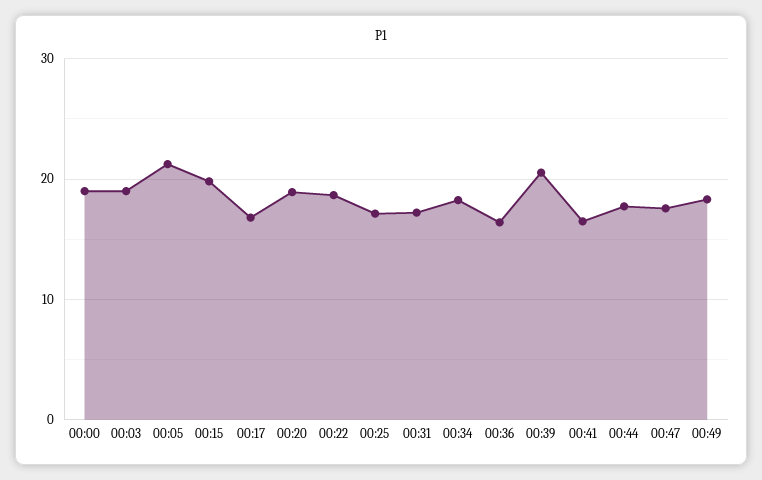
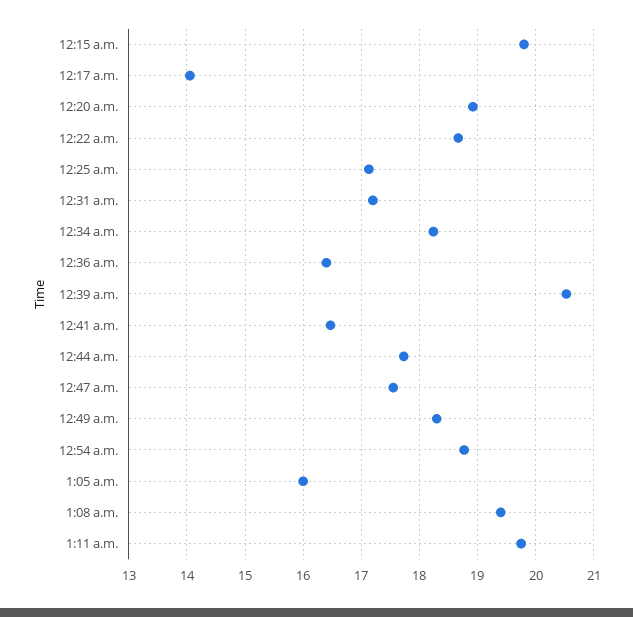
00:00: 19 -> none
00:03: 19 -> none
00:05: 21 -> none
00:17: 17 -> 14
12:54 a.m.: none -> 18.8
1:05 a.m.: none -> 16
1:08 a.m.: none -> 19.4
1:11 a.m.: none -> 19.8

